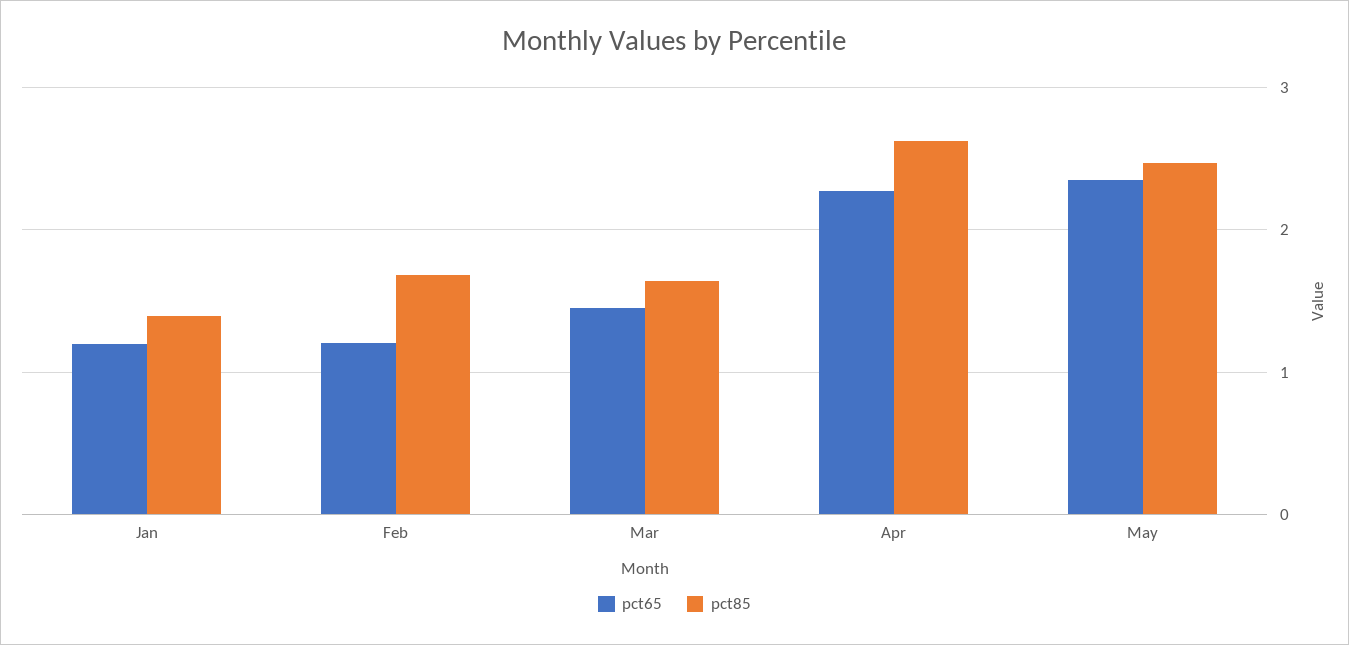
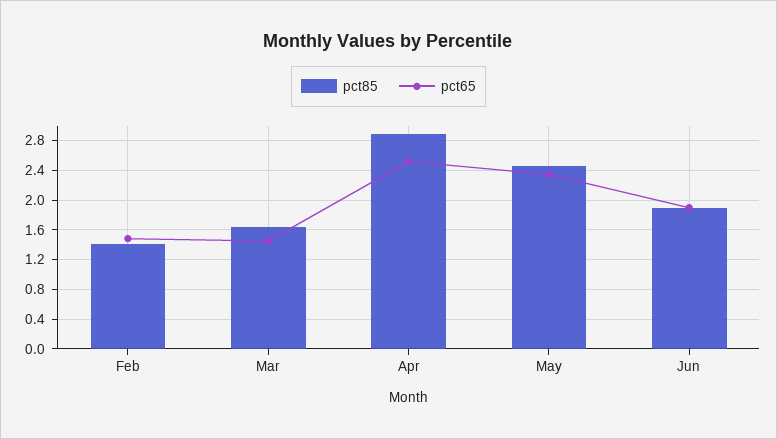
pct65, Jan: 1.2 -> none
pct85, Jan: 1.4 -> none
pct65, Feb: 1.2 -> 1.5
pct85, Feb: 1.7 -> 1.4
pct65, Apr: 2.3 -> 2.5
pct85, Apr: 2.6 -> 2.9
pct85, Jun: none -> 1.9
pct65, Jun: none -> 1.9

